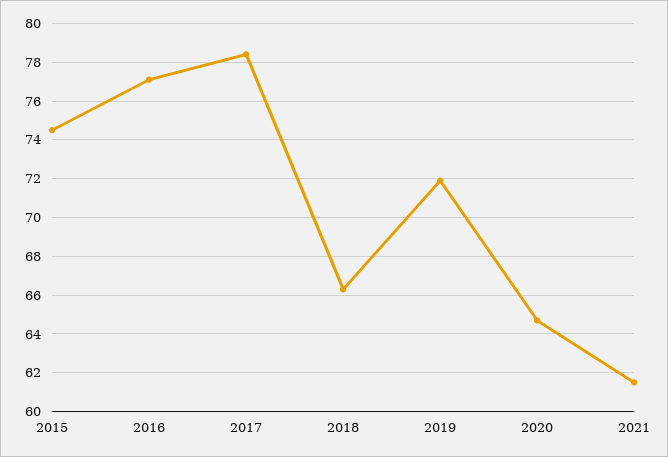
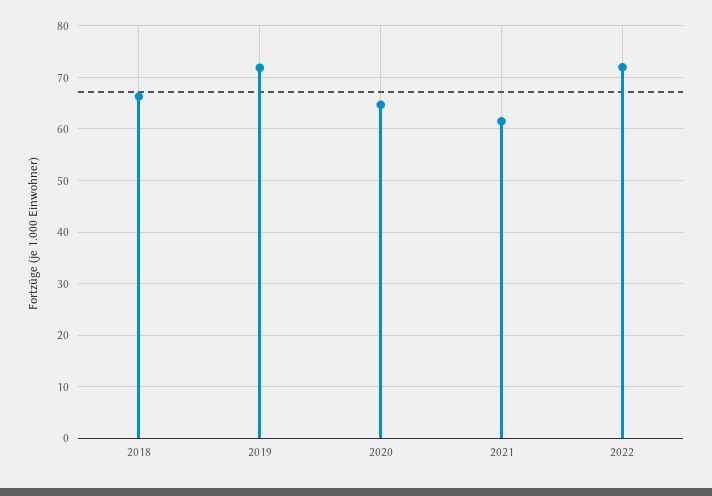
2015: 74.5 -> none
2016: 77 -> none
2017: 78.5 -> none
2022: none -> 72

